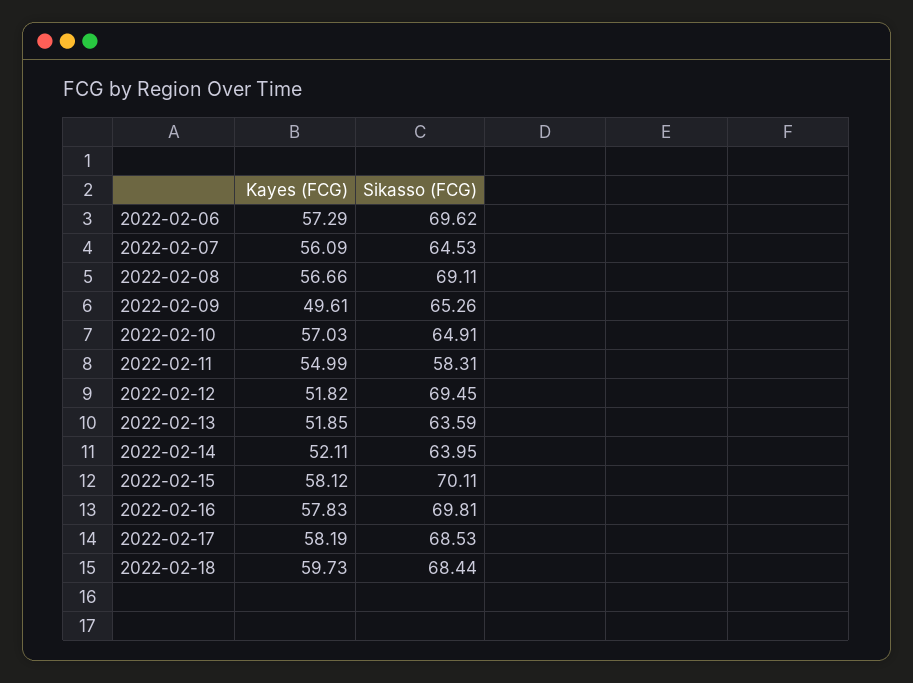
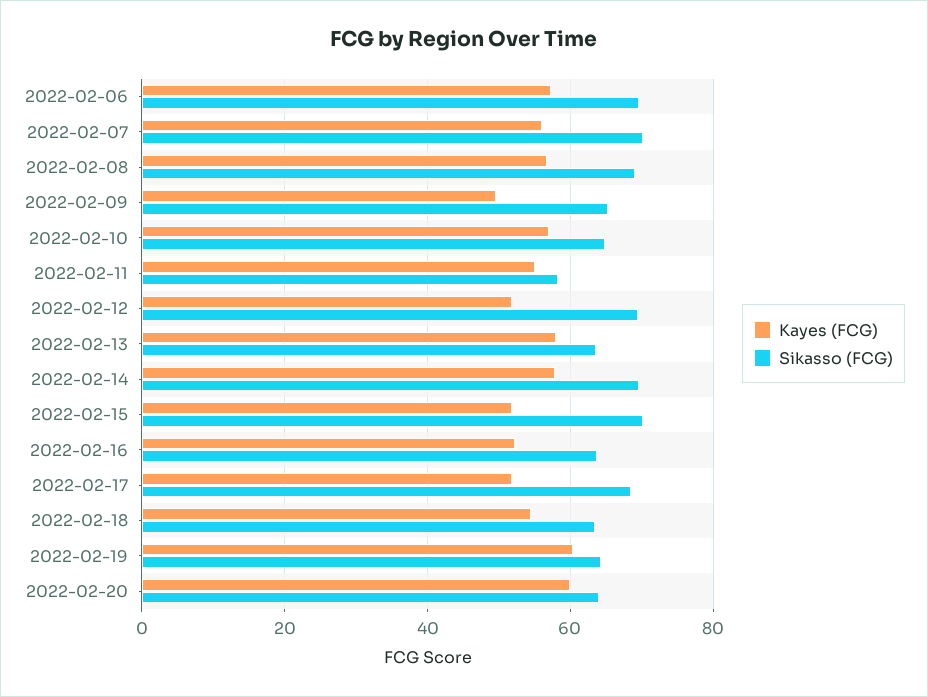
Sikasso (FCG), 2022-02-07: 64.53 -> 70
Kayes (FCG), 2022-02-13: 51.85 -> 58
Kayes (FCG), 2022-02-14: 52.11 -> 58
Sikasso (FCG), 2022-02-14: 63.95 -> 70
Kayes (FCG), 2022-02-15: 58.12 -> 52
Kayes (FCG), 2022-02-16: 57.83 -> 52
Sikasso (FCG), 2022-02-16: 69.81 -> 64
Kayes (FCG), 2022-02-17: 58.19 -> 52
Kayes (FCG), 2022-02-18: 59.73 -> 54
Sikasso (FCG), 2022-02-18: 68.44 -> 64
Kayes (FCG), 2022-02-19: none -> 60
Sikasso (FCG), 2022-02-19: none -> 64
Kayes (FCG), 2022-02-20: none -> 60
Sikasso (FCG), 2022-02-20: none -> 64

